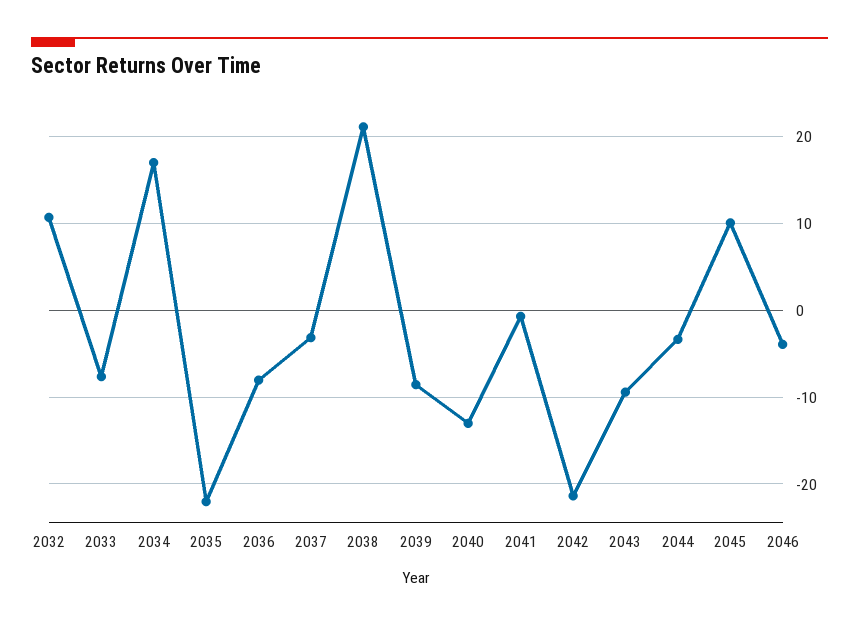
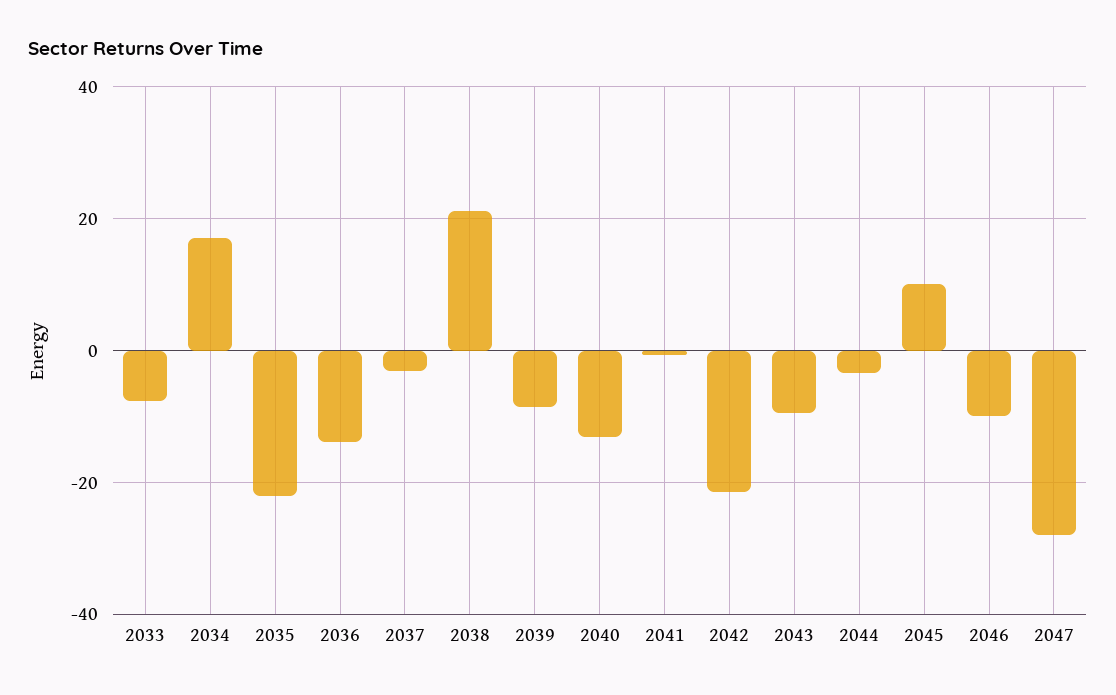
2032: 11 -> none
2036: -8 -> -14
2046: -4 -> -10
2047: none -> -28

